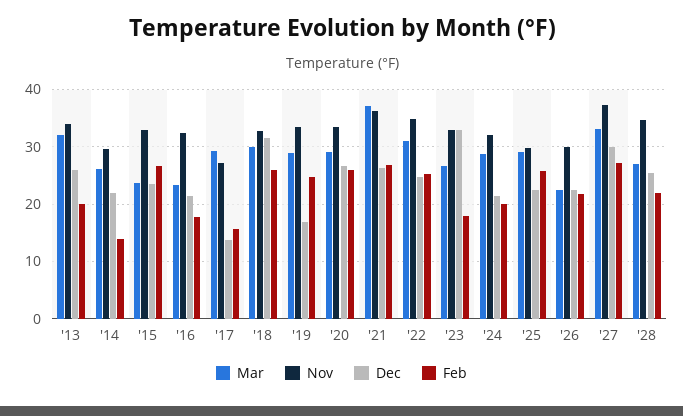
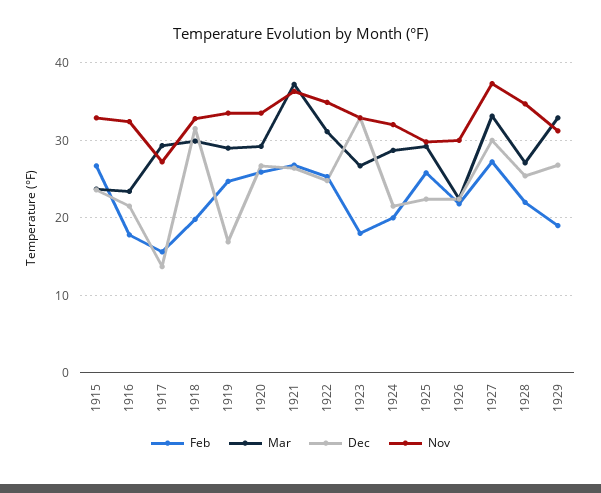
Mar, '13: 32 -> none
Nov, '13: 34 -> none
Dec, '13: 26 -> none
Feb, '13: 20 -> none
Mar, '14: 26 -> none
Nov, '14: 30 -> none
Dec, '14: 22 -> none
Feb, '14: 14 -> none
Feb, '18: 26 -> 20
Feb, 1929: none -> 19
Mar, 1929: none -> 33
Dec, 1929: none -> 27
Nov, 1929: none -> 31

